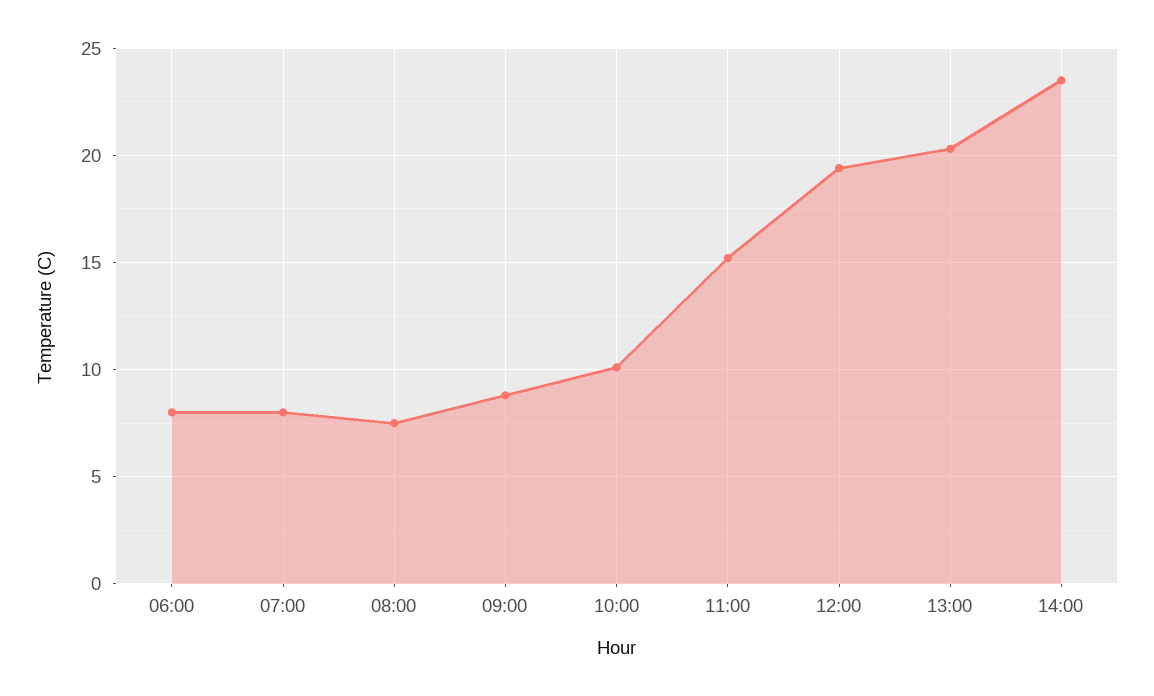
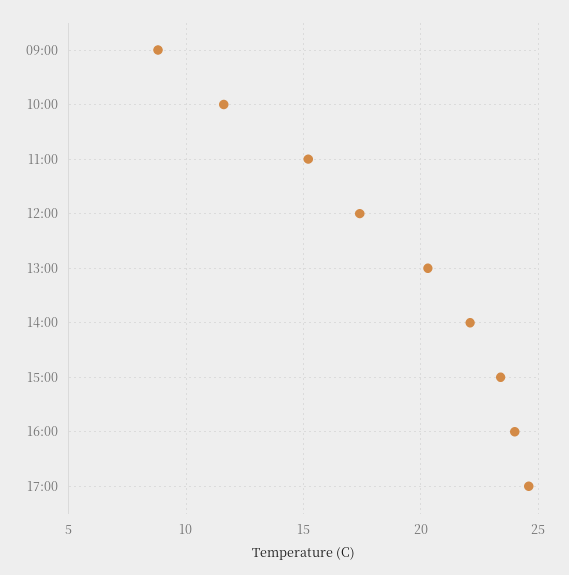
06:00: 8 -> none
07:00: 8 -> none
08:00: 7.5 -> none
10:00: 10 -> 11.5
12:00: 19.5 -> 17.5
14:00: 23.5 -> 22
15:00: none -> 23.5
16:00: none -> 24
17:00: none -> 24.5

